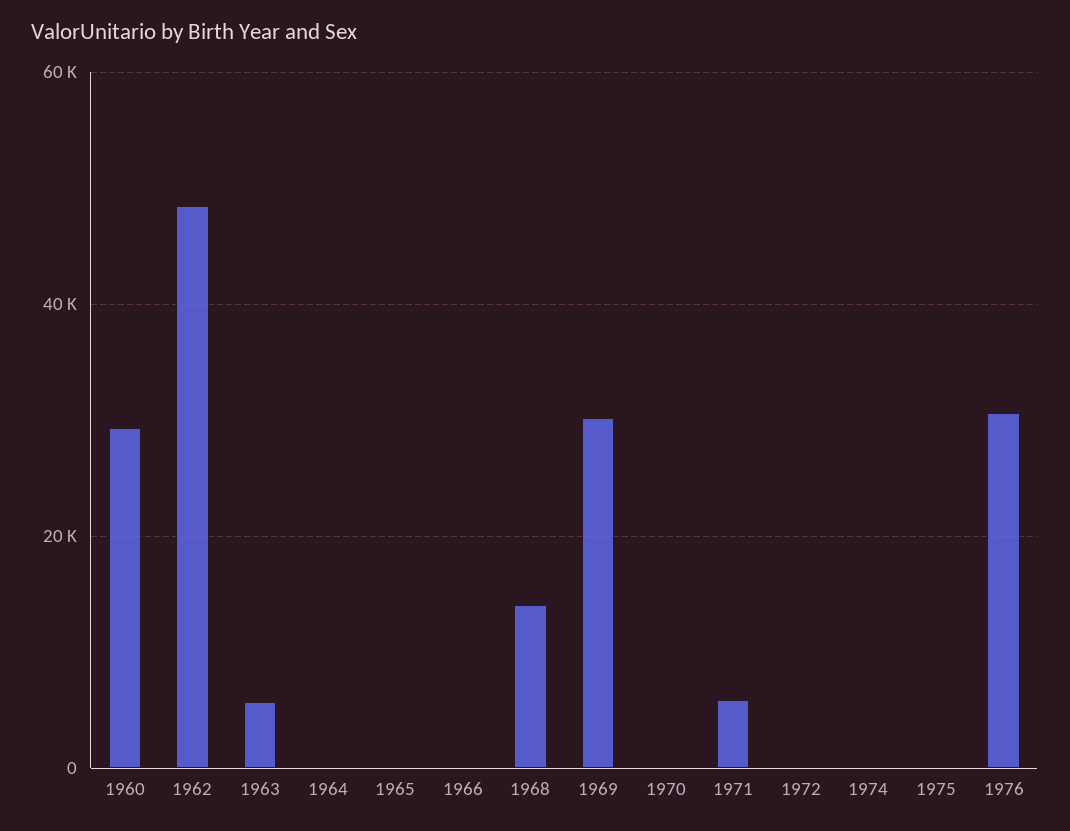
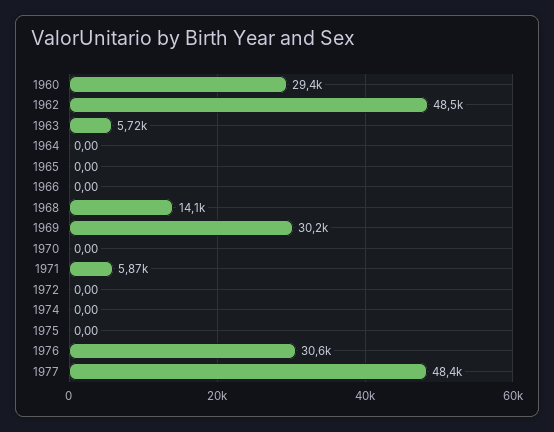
1977: none -> 48400

